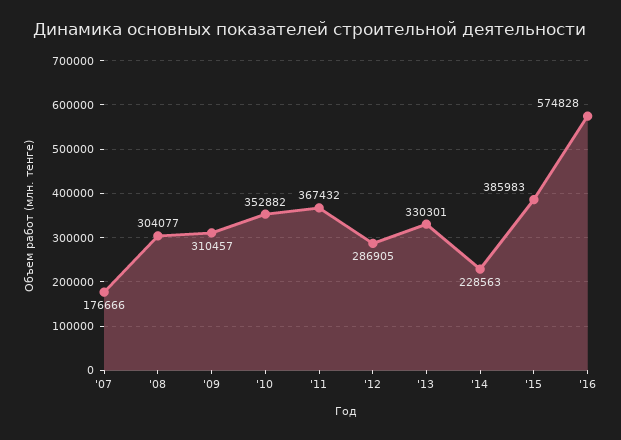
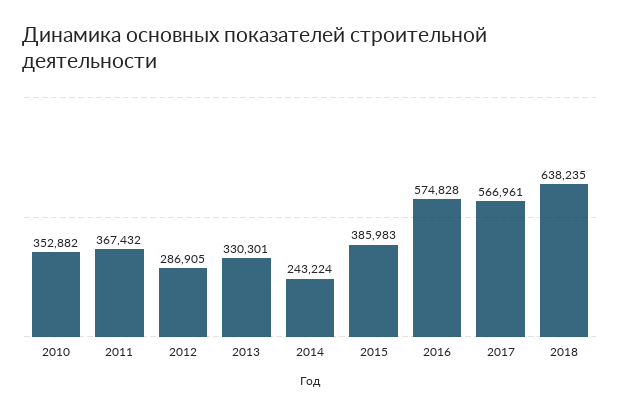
'07: 176666 -> none
'08: 304077 -> none
'09: 310457 -> none
'14: 228563 -> 243224
2017: none -> 566961
2018: none -> 638235

